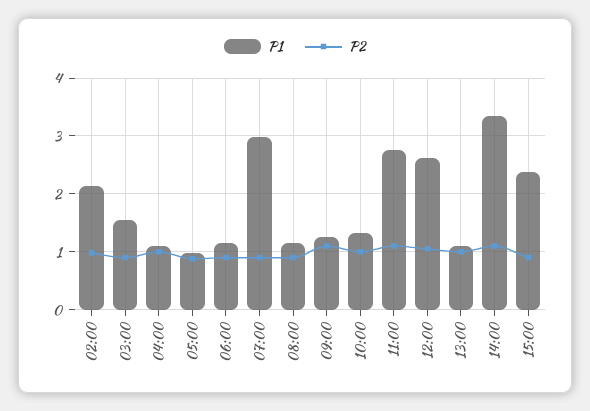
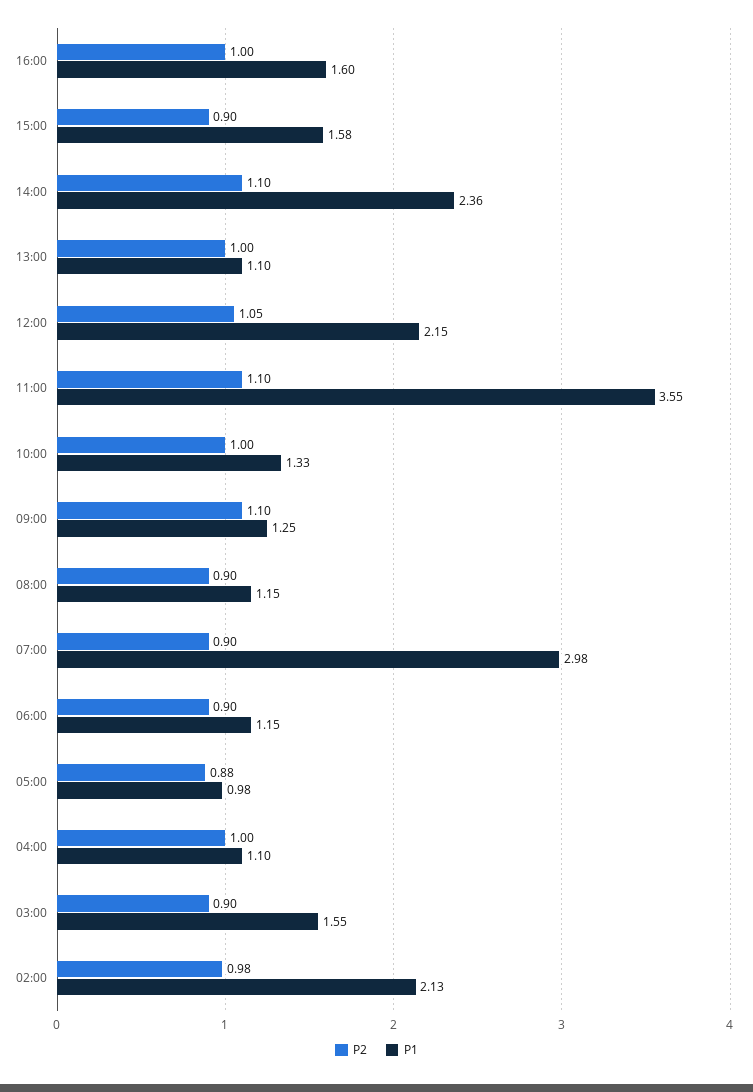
P1, 11:00: 2.8 -> 3.55
P1, 12:00: 2.6 -> 2.15
P1, 14:00: 3.4 -> 2.36
P1, 15:00: 2.4 -> 1.58
P2, 16:00: none -> 1
P1, 16:00: none -> 1.6

